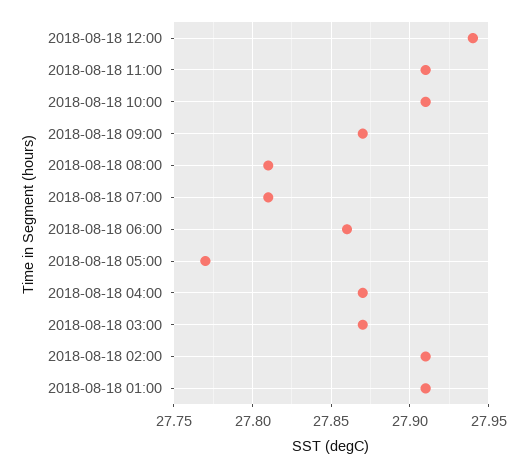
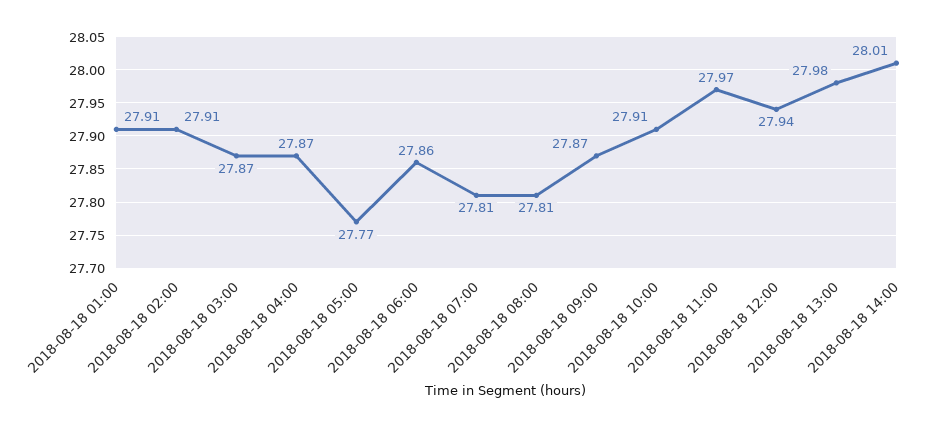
2018-08-18 11:00: 27.91 -> 27.97
2018-08-18 13:00: none -> 27.98
2018-08-18 14:00: none -> 28.01

